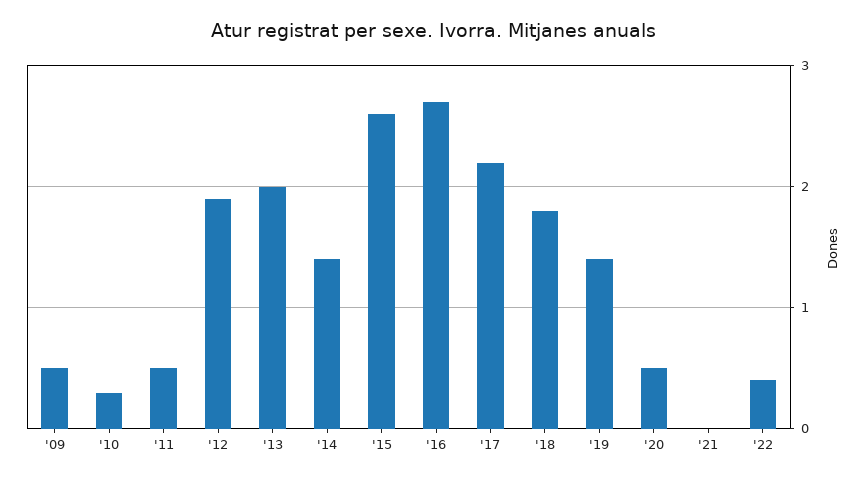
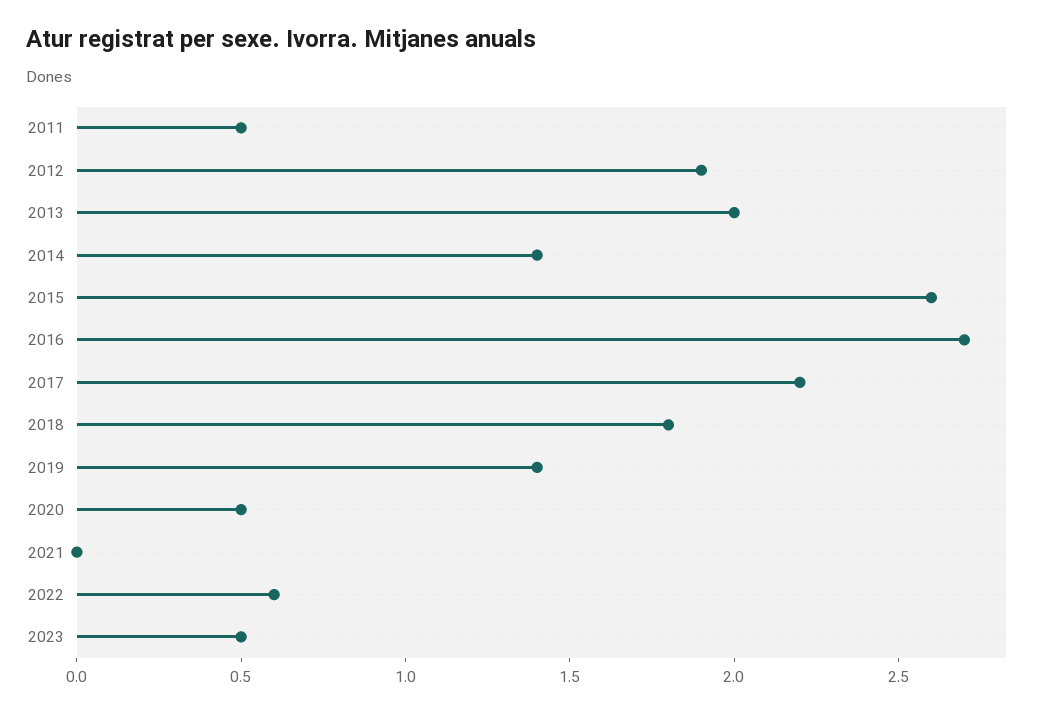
'09: 0.5 -> none
'10: 0.3 -> none
'22: 0.4 -> 0.6
2023: none -> 0.5

